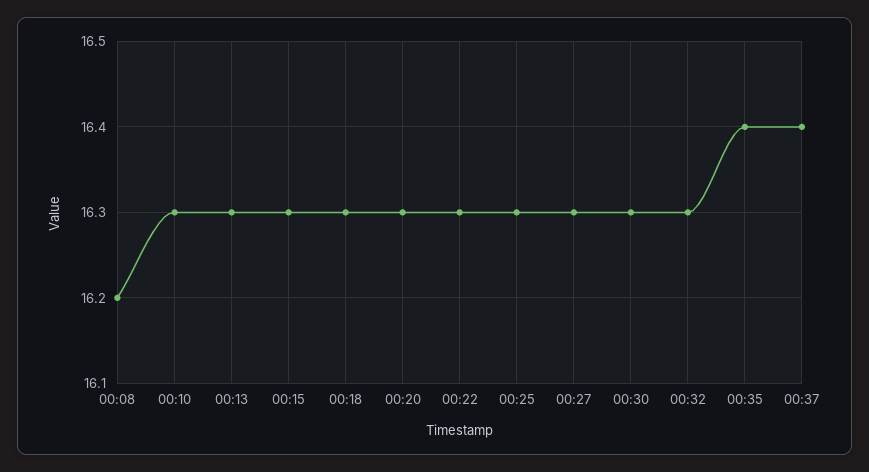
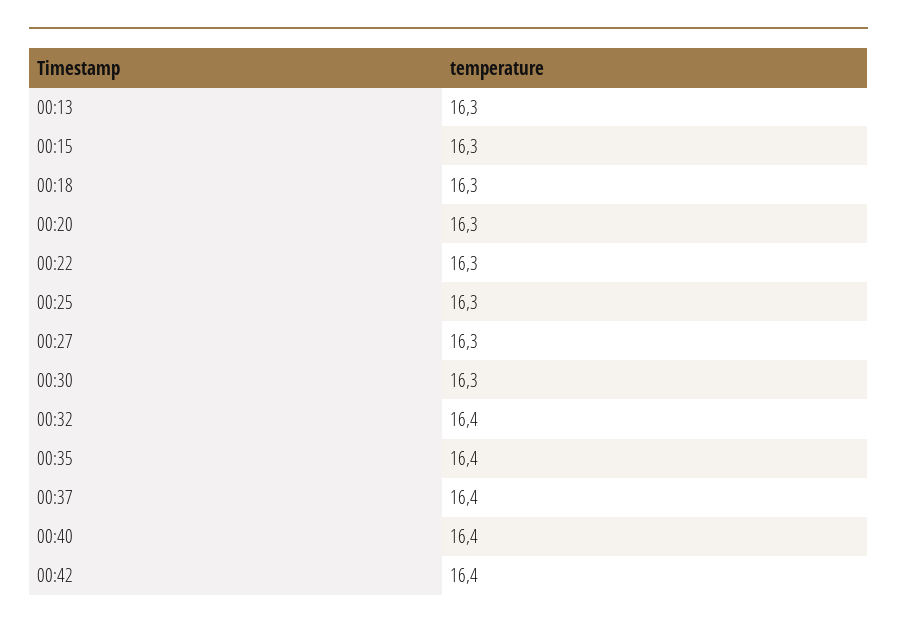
00:08: 16.2 -> none
00:10: 16.3 -> none
00:32: 16.3 -> 16.4
00:40: none -> 16.4
00:42: none -> 16.4

